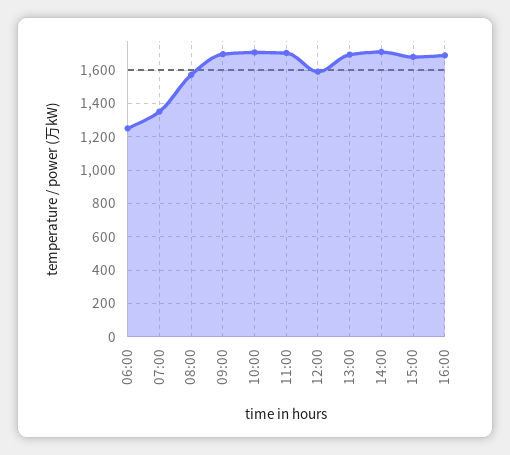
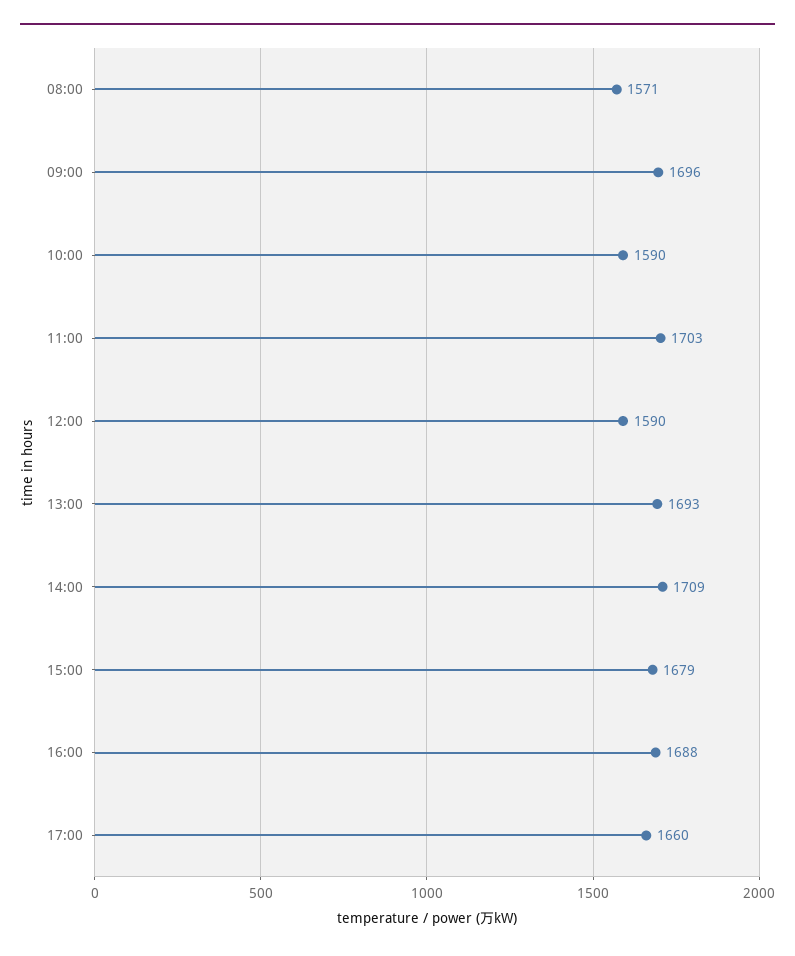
06:00: 1250 -> none
07:00: 1350 -> none
10:00: 1700 -> 1590
17:00: none -> 1660

